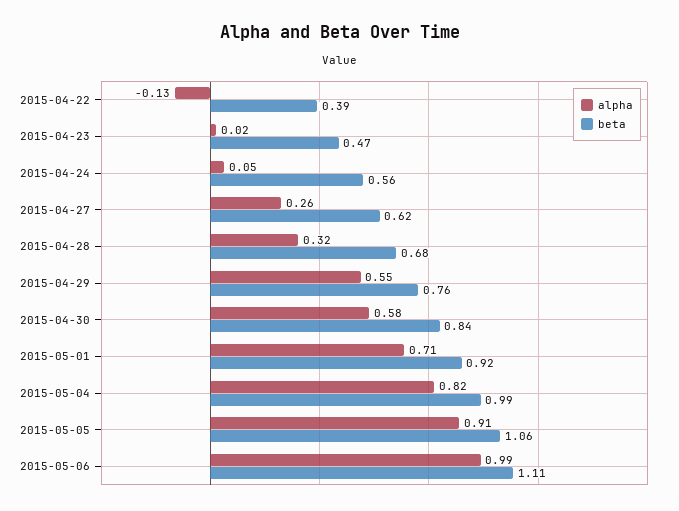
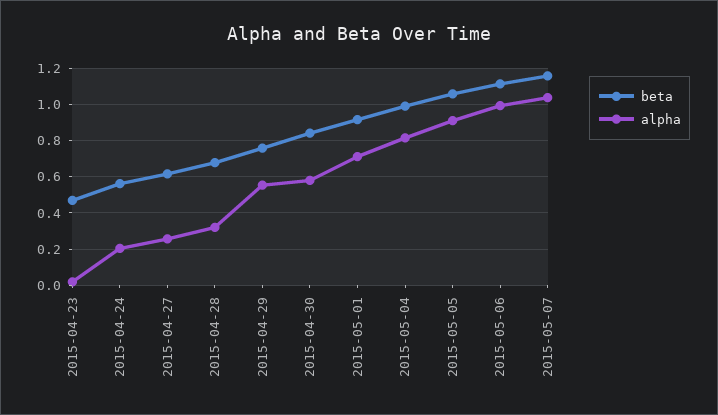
alpha, 2015-04-22: -0.13 -> none
beta, 2015-04-22: 0.39 -> none
alpha, 2015-04-24: 0.05 -> 0.2
beta, 2015-05-07: none -> 1.15
alpha, 2015-05-07: none -> 1.05

